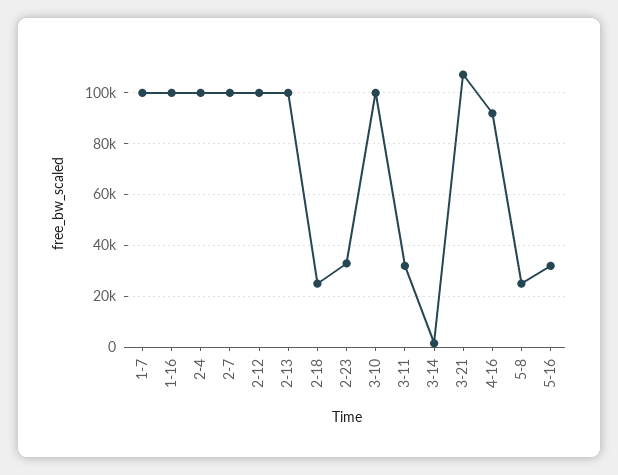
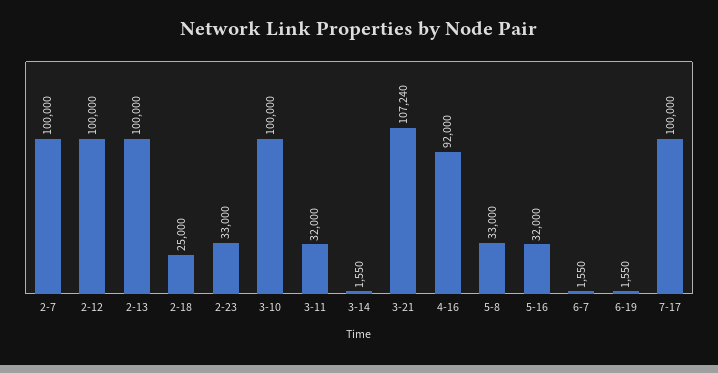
1-7: 100000 -> none
1-16: 100000 -> none
2-4: 100000 -> none
5-8: 25000 -> 33000
6-7: none -> 1550
6-19: none -> 1550
7-17: none -> 100000

